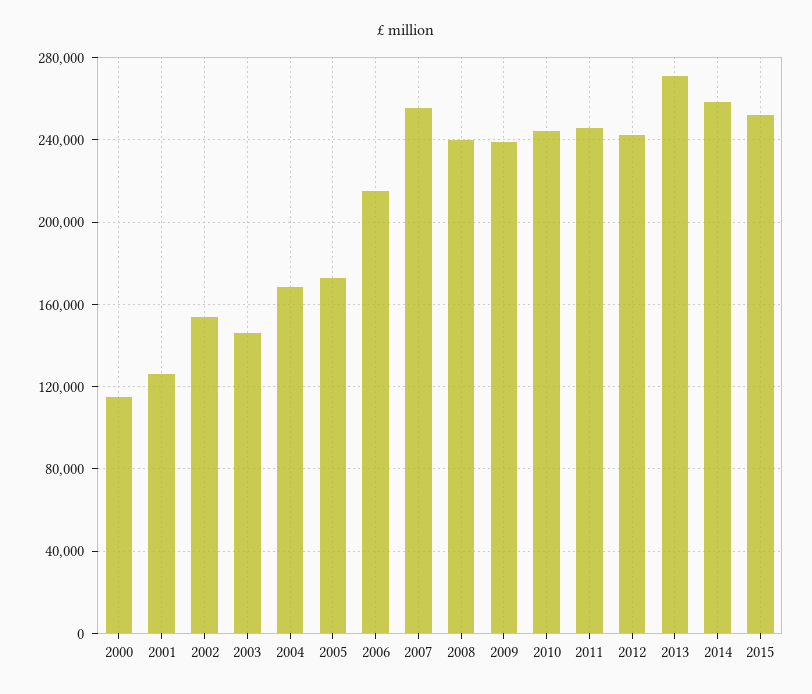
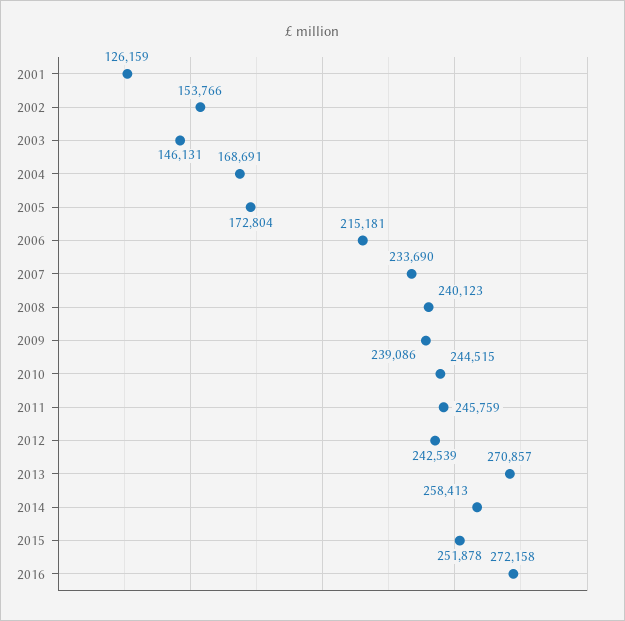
2000: 115000 -> none
2007: 255000 -> 233690
2016: none -> 272158

